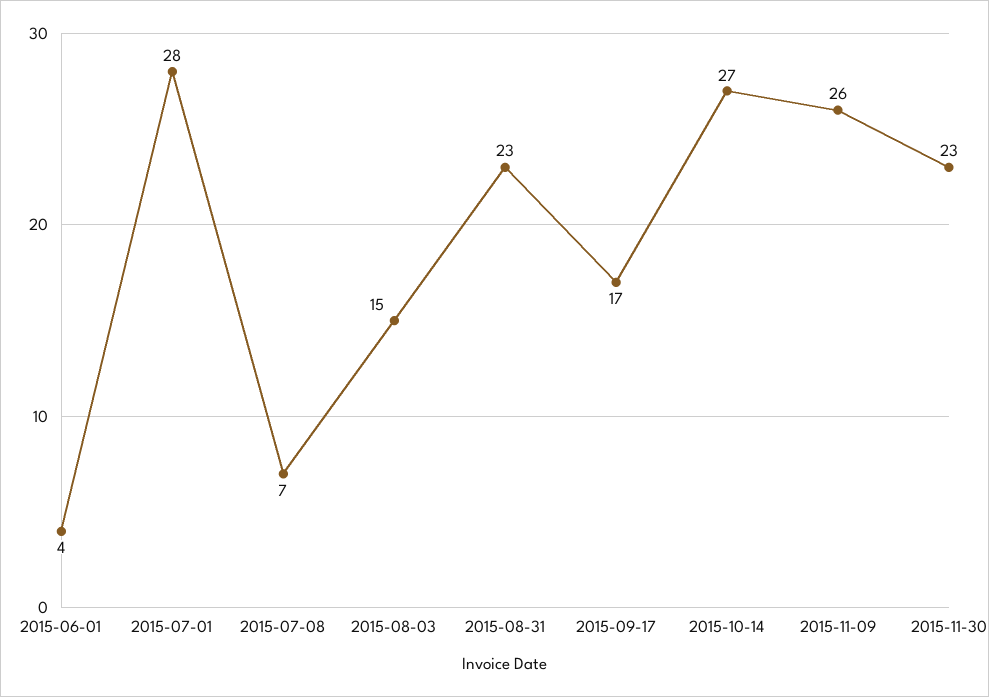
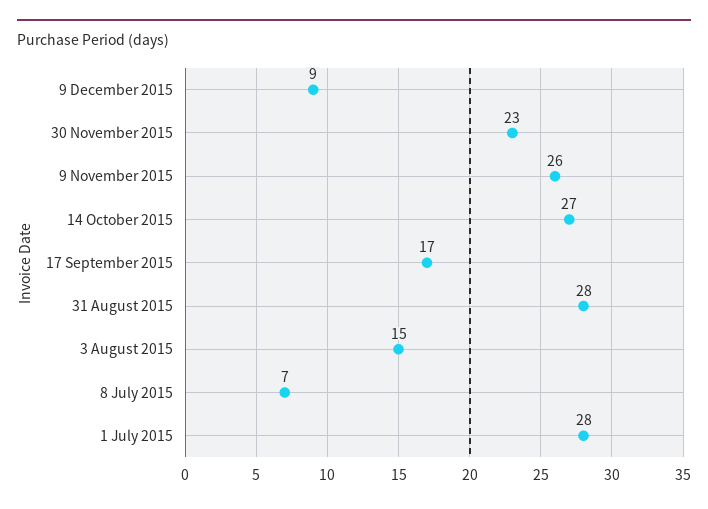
2015-06-01: 4 -> none
2015-08-31: 23 -> 28
9 December 2015: none -> 9

